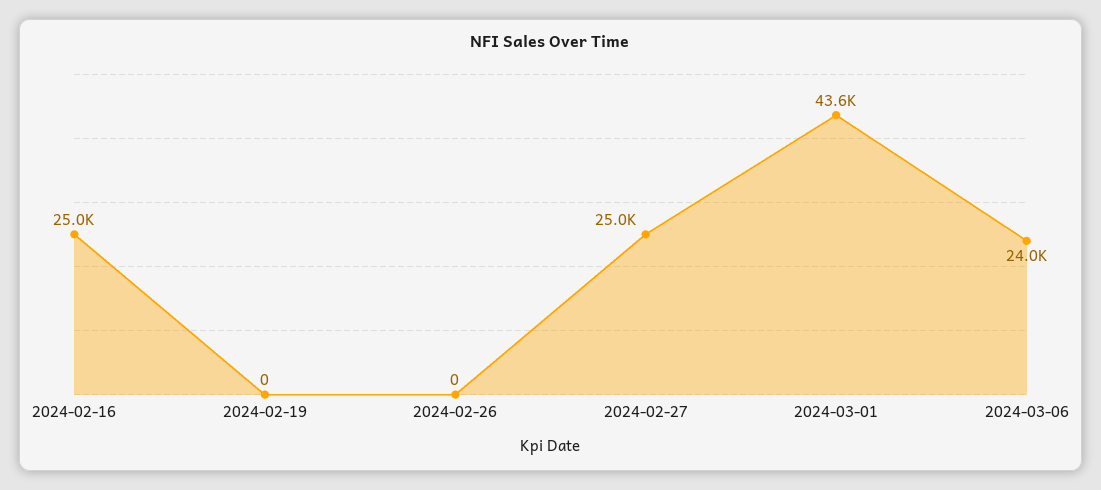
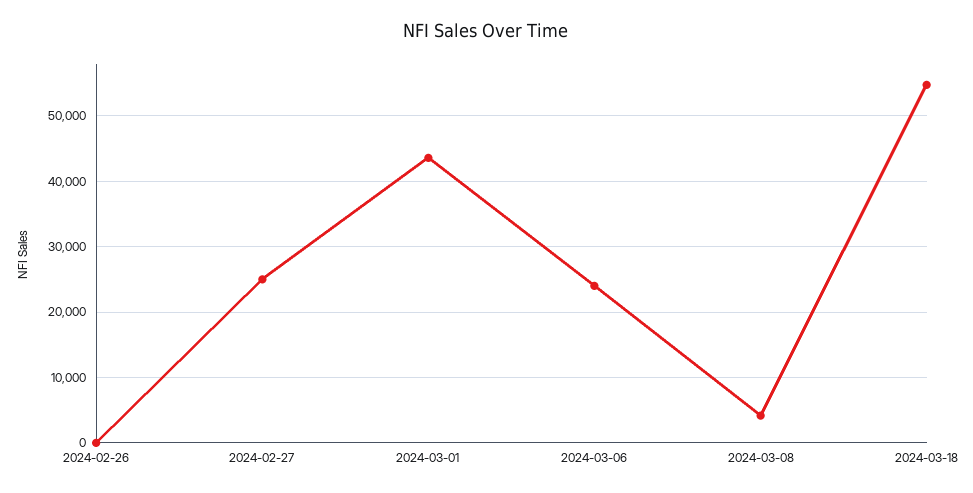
2024-02-16: 25000 -> none
2024-02-19: 0 -> none
2024-03-08: none -> 4000
2024-03-18: none -> 55000

